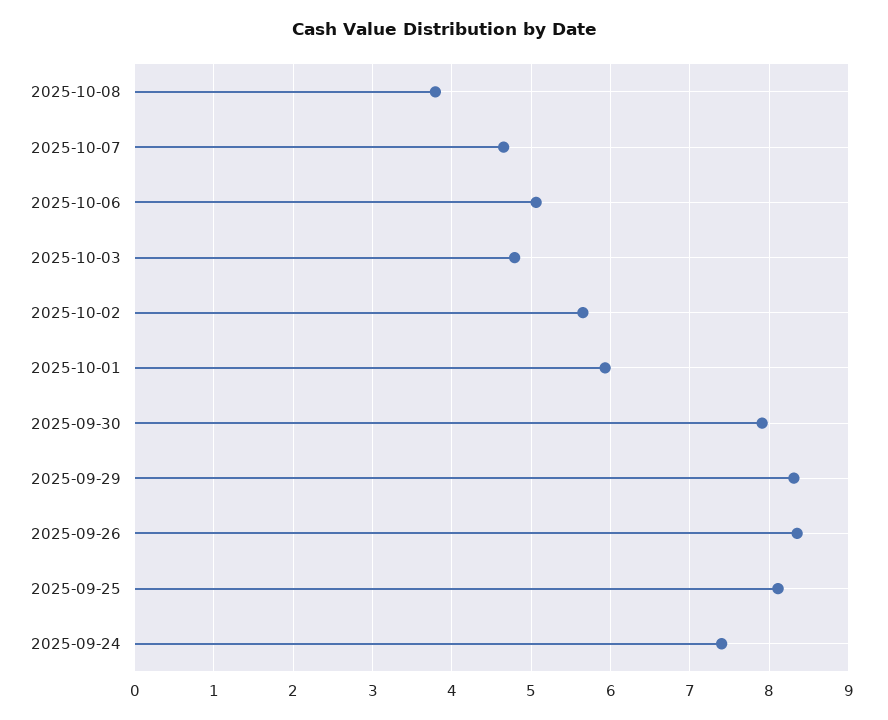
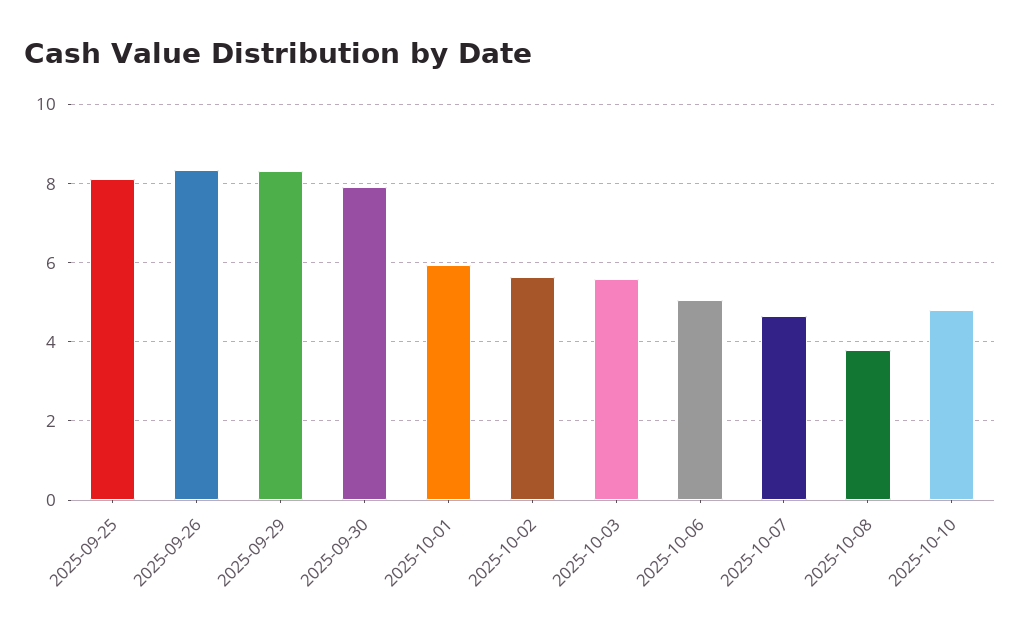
2025-10-03: 4.8 -> 5.6
2025-09-24: 7.4 -> none
2025-10-10: none -> 4.8

